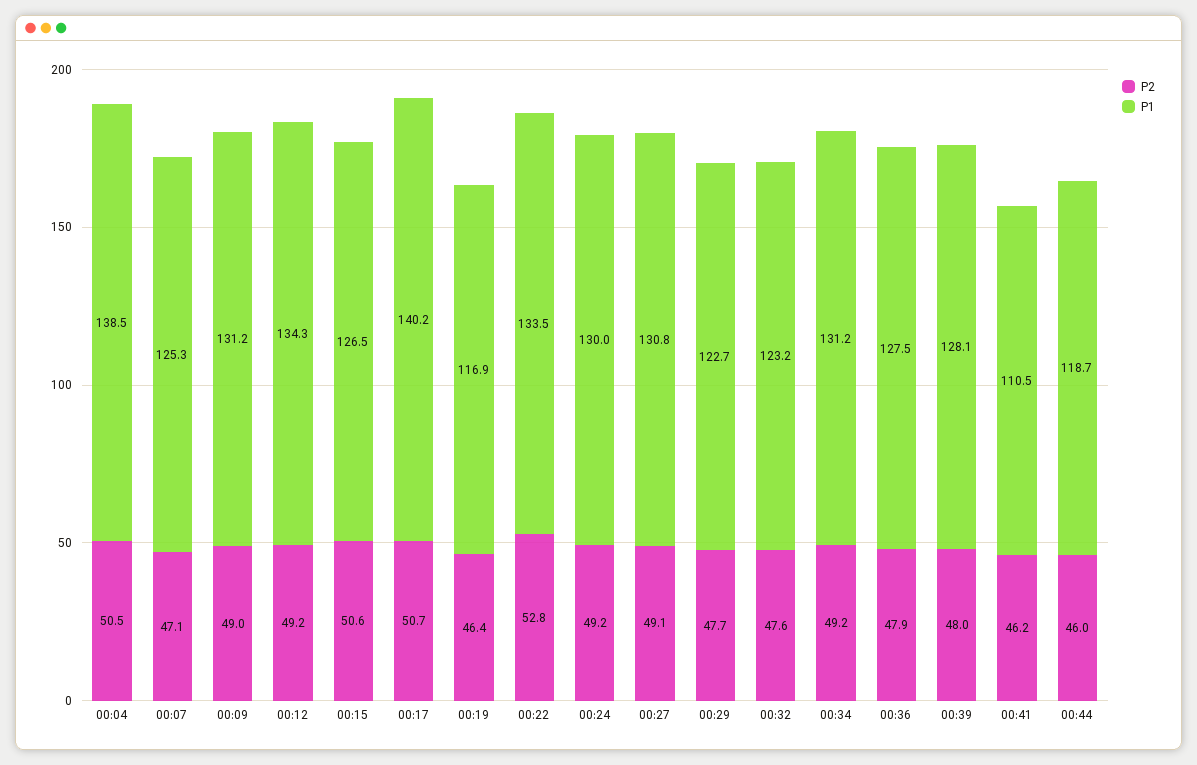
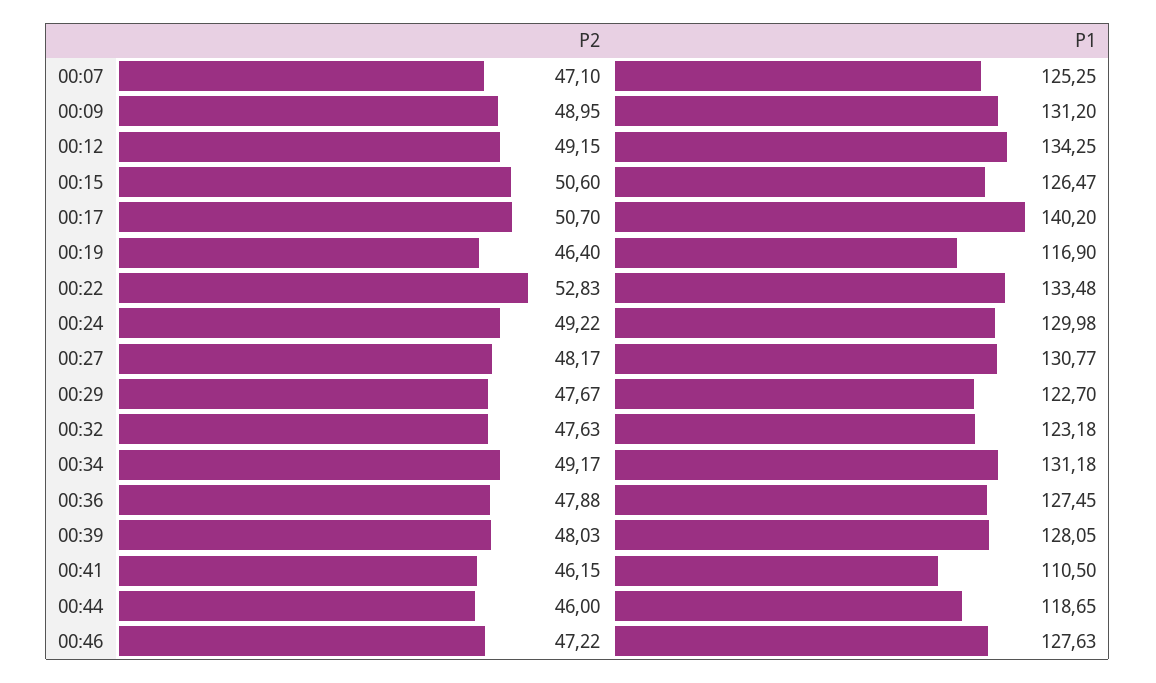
P2, 00:04: 50.5 -> none
P1, 00:04: 138.5 -> none
P2, 00:27: 49.1 -> 48.17
P2, 00:46: none -> 47.22
P1, 00:46: none -> 127.63

